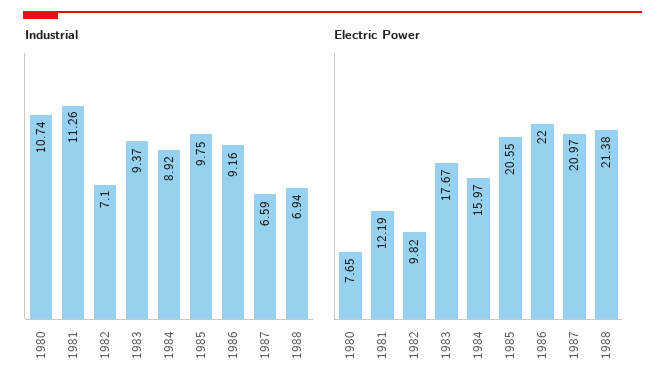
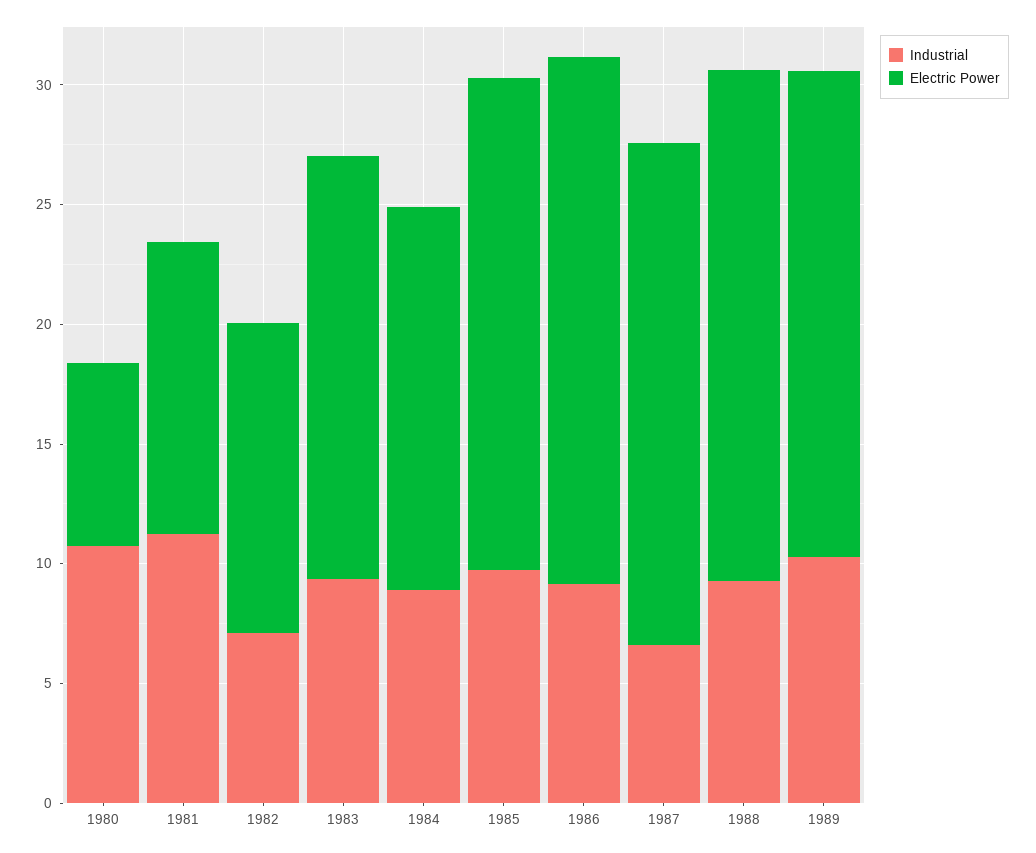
Industrial, 1988: 6.94 -> 9
Electric Power, 1982: 9.82 -> 13
Industrial, 1989: none -> 10
Electric Power, 1989: none -> 20

